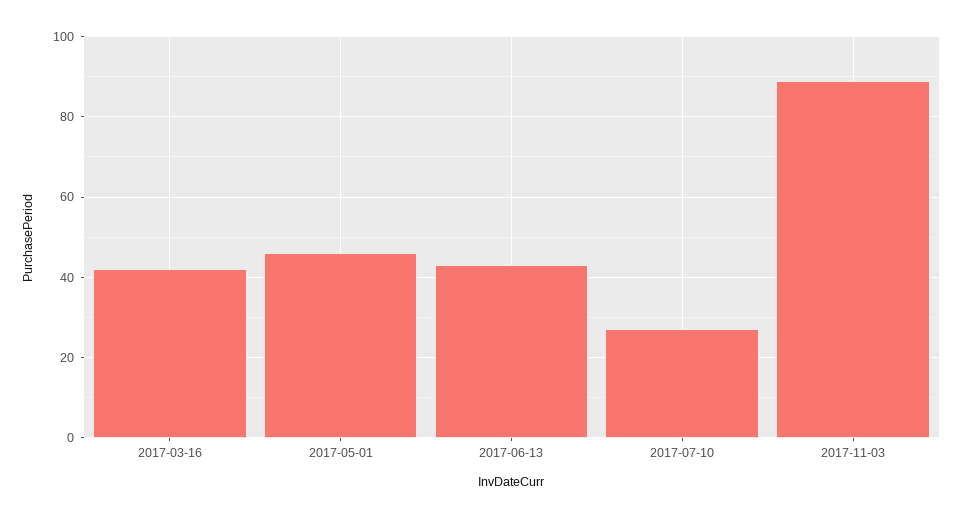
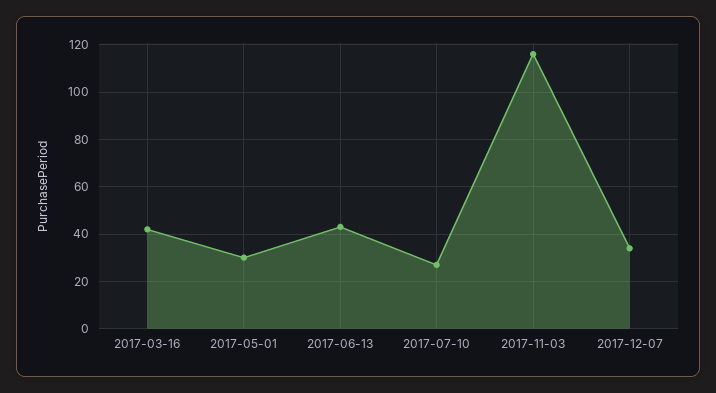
2017-05-01: 45 -> 30
2017-11-03: 90 -> 115
2017-12-07: none -> 35

